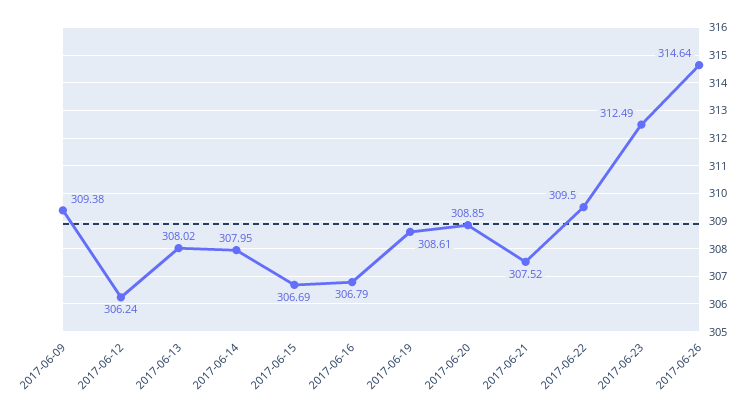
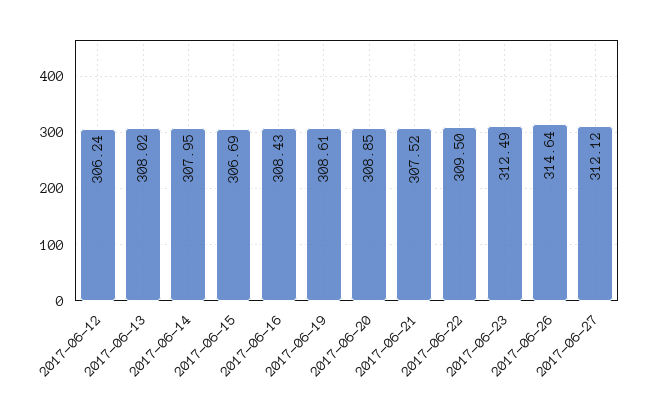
2017-06-09: 309.38 -> none
2017-06-16: 306.79 -> 308.43
2017-06-27: none -> 312.12

